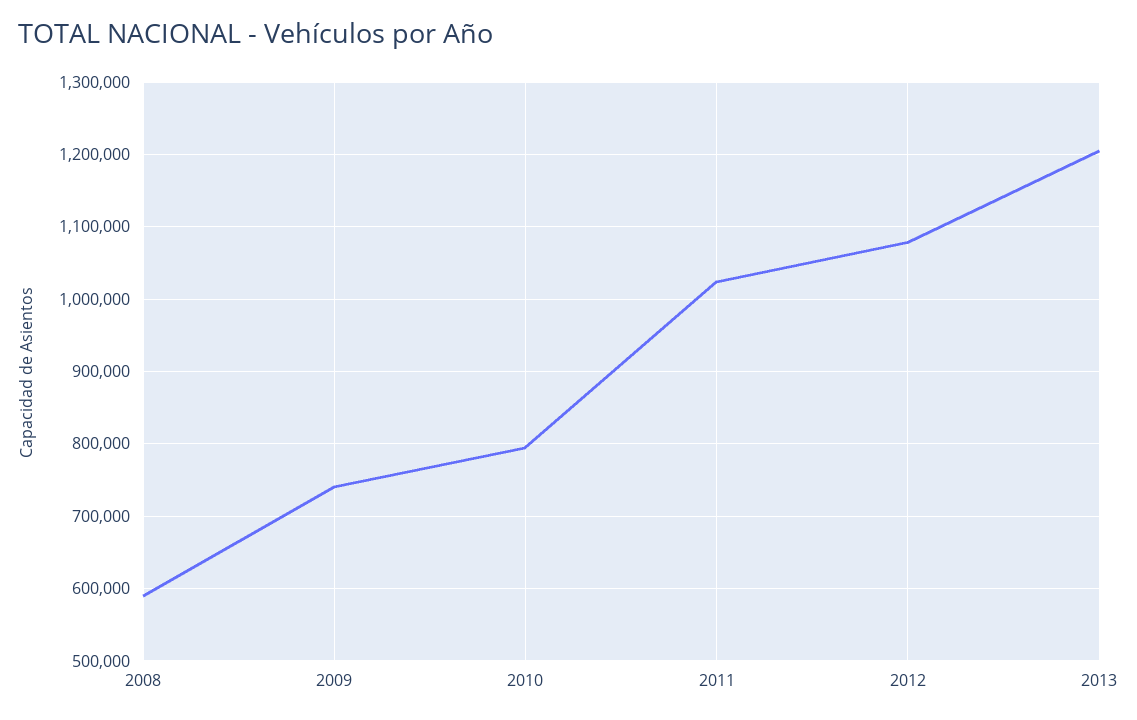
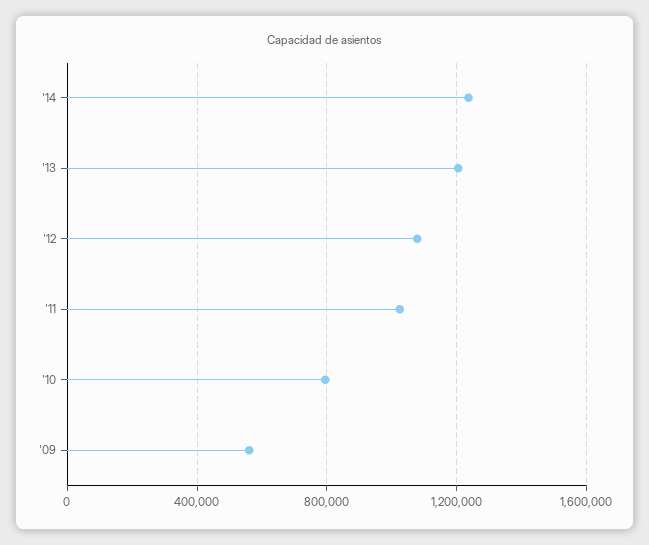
2008: 590000 -> none
2009: 740000 -> 550000
'14: none -> 1250000

